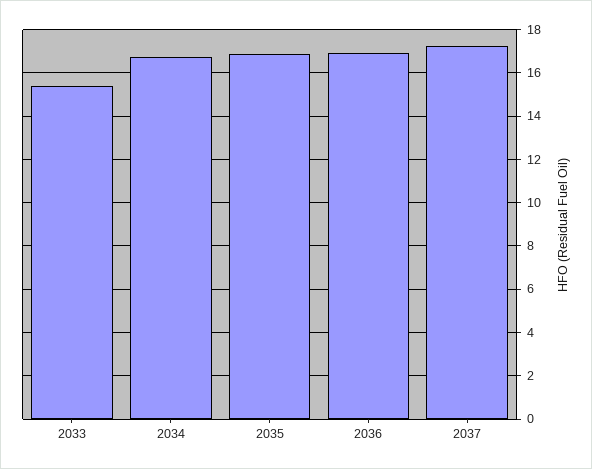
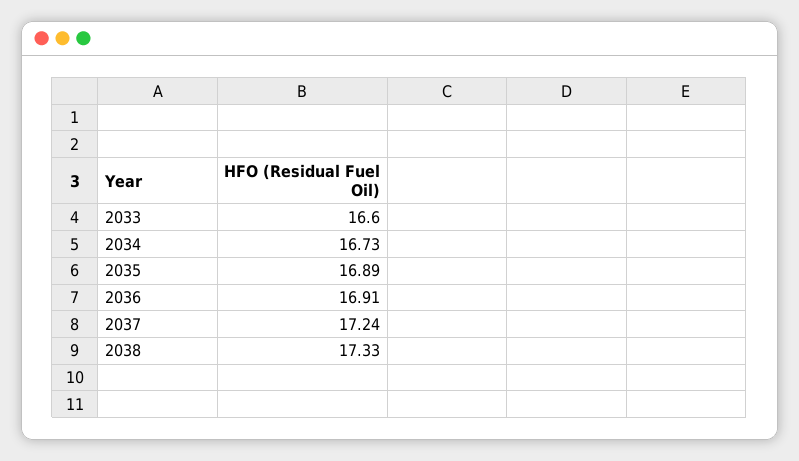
2033: 15.5 -> 16.6
2038: none -> 17.33

